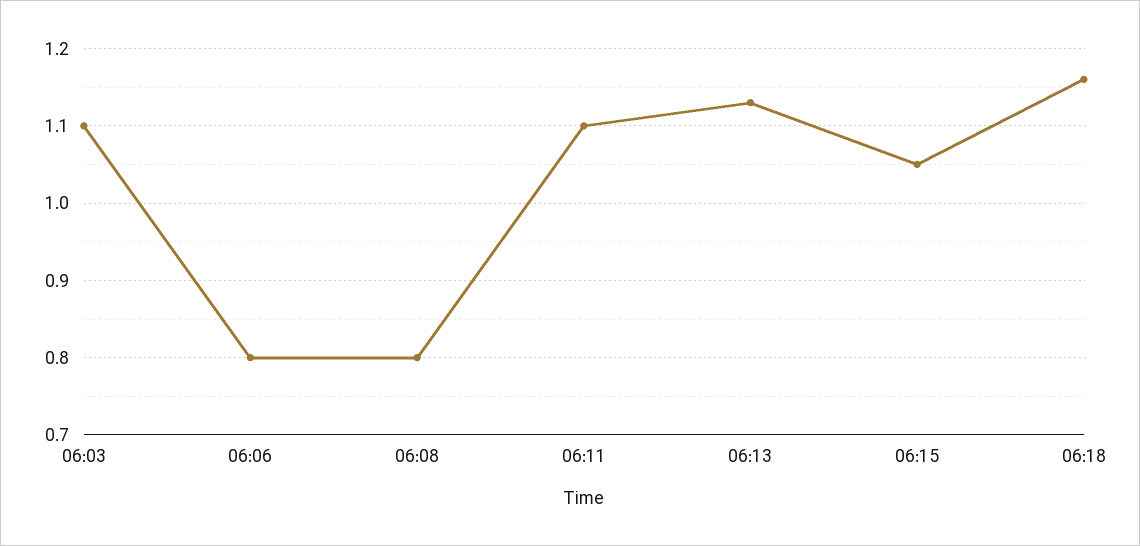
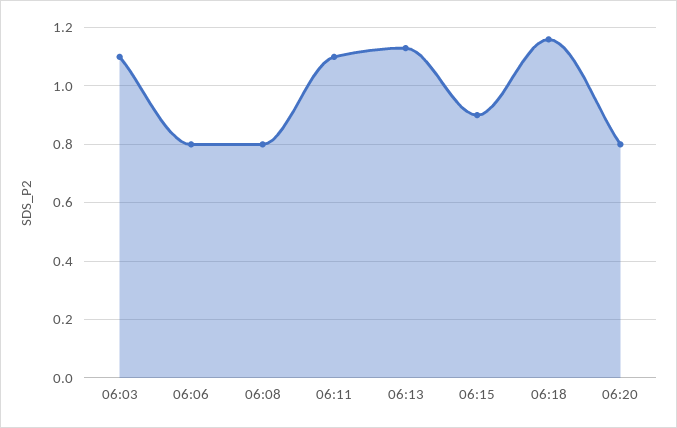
06:15: 1.05 -> 0.9
06:20: none -> 0.8

